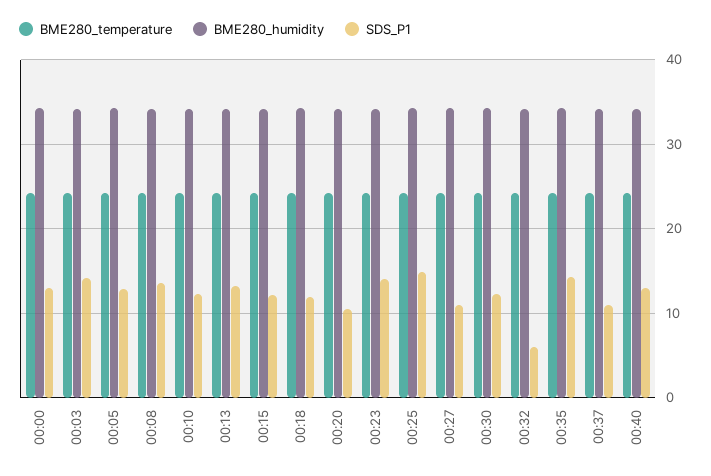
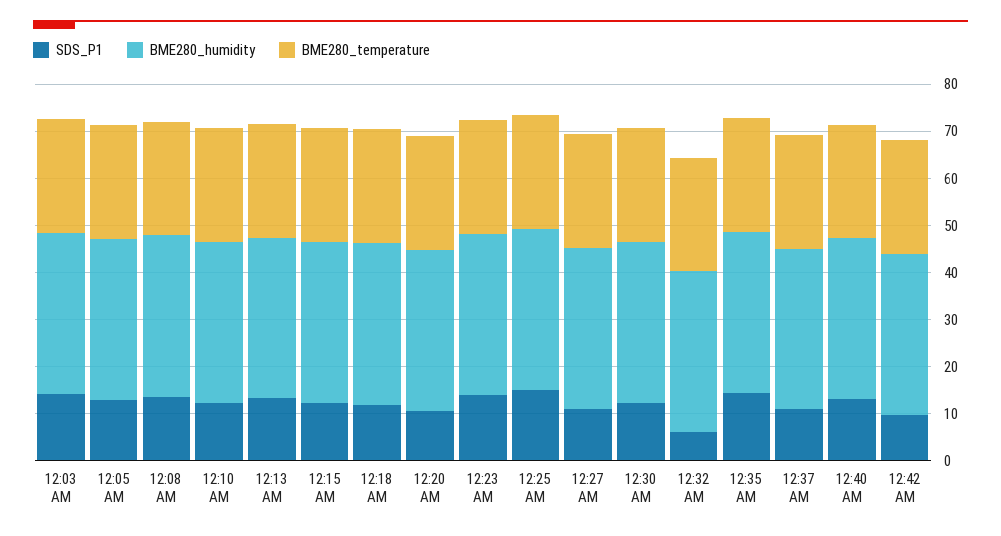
BME280_temperature, 00:00: 24 -> none
BME280_humidity, 00:00: 34 -> none
SDS_P1, 00:00: 13 -> none
SDS_P1, 12:42 AM: none -> 10
BME280_humidity, 12:42 AM: none -> 34
BME280_temperature, 12:42 AM: none -> 24

